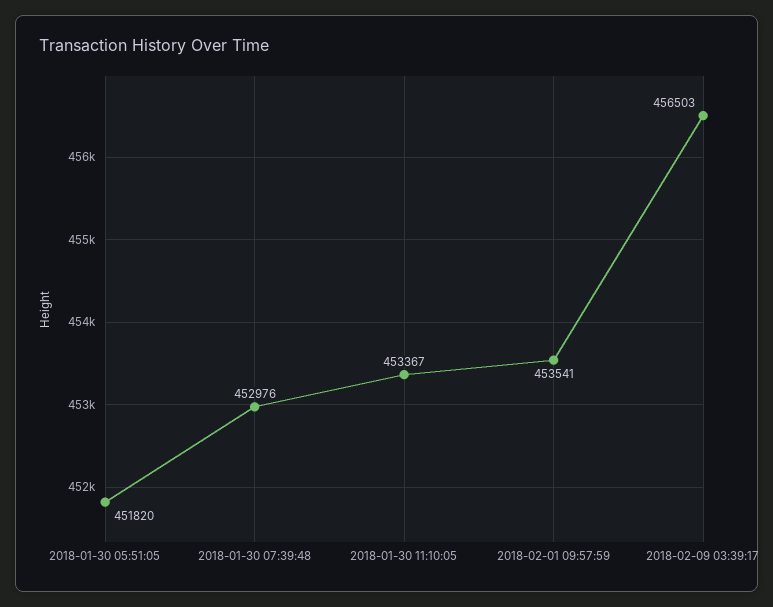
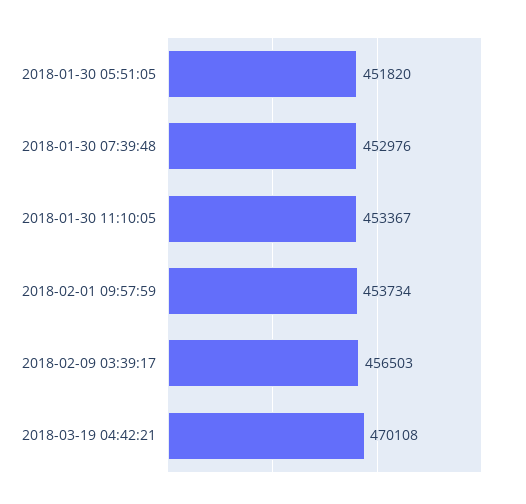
2018-02-01 09:57:59: 453541 -> 453734
2018-03-19 04:42:21: none -> 470108

